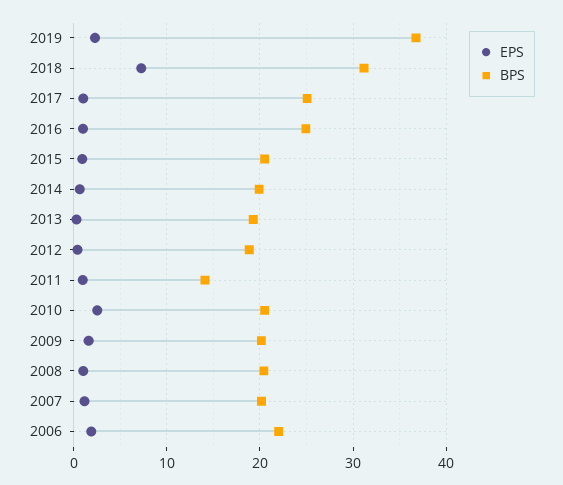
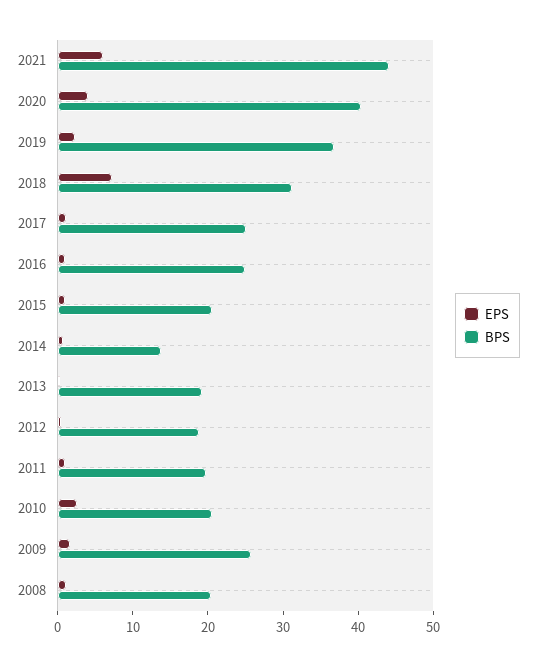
BPS, 2014: 20 -> 14
BPS, 2011: 14 -> 20
BPS, 2009: 20 -> 26
EPS, 2007: 1 -> none
BPS, 2007: 20 -> none
EPS, 2006: 2 -> none
BPS, 2006: 22 -> none
EPS, 2021: none -> 6
BPS, 2021: none -> 44
EPS, 2020: none -> 4
BPS, 2020: none -> 40

